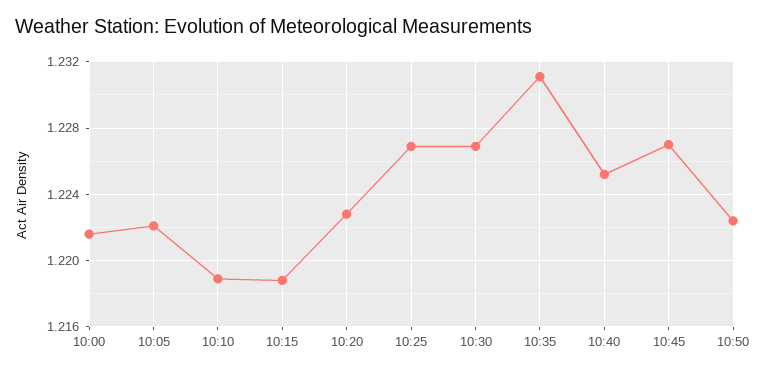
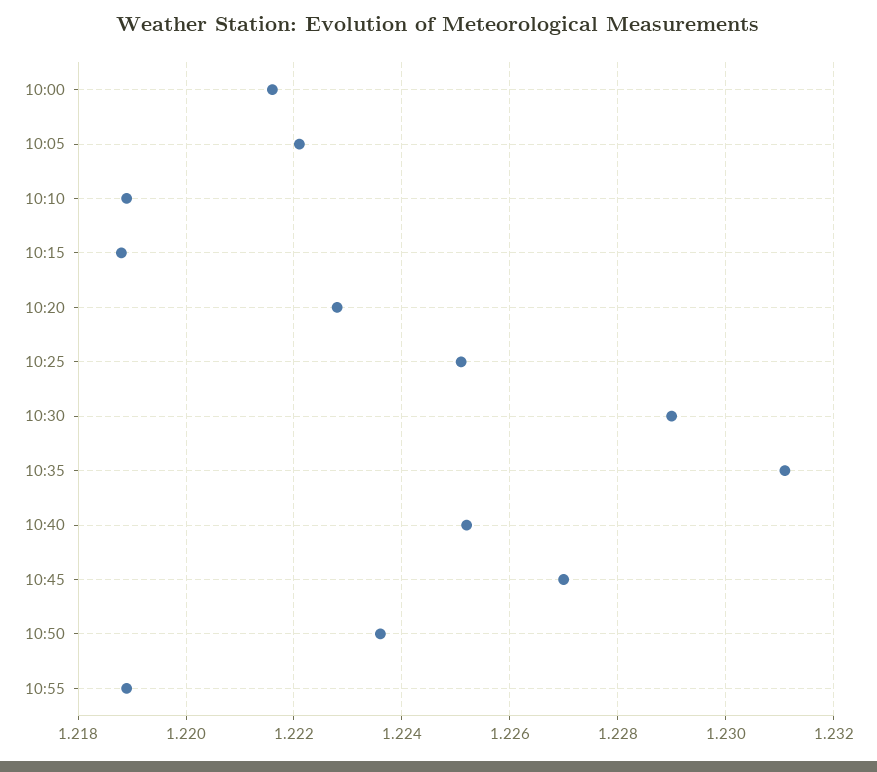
10:25: 1.227 -> 1.225
10:30: 1.227 -> 1.229
10:50: 1.2225 -> 1.2235
10:55: none -> 1.219

